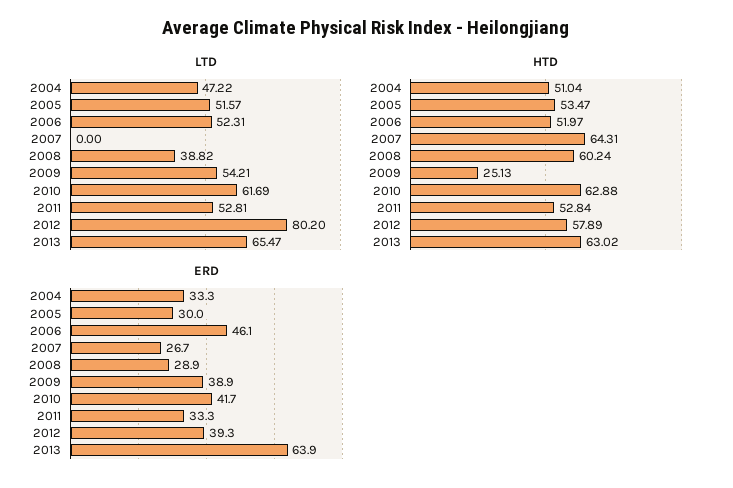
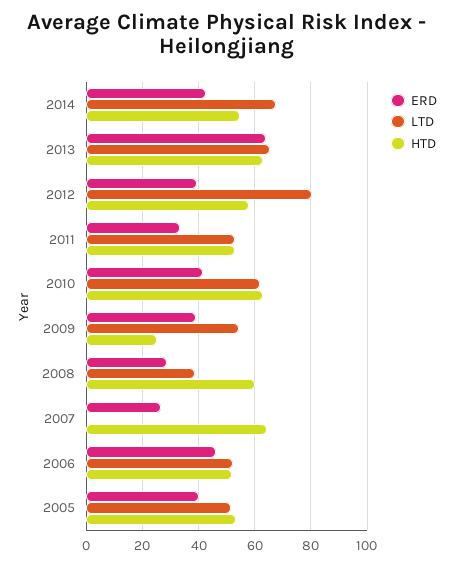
LTD, 2004: 47.22 -> none
HTD, 2004: 51.04 -> none
ERD, 2004: 33.3 -> none
ERD, 2005: 30 -> 40
ERD, 2014: none -> 42.5
LTD, 2014: none -> 67.5
HTD, 2014: none -> 55

